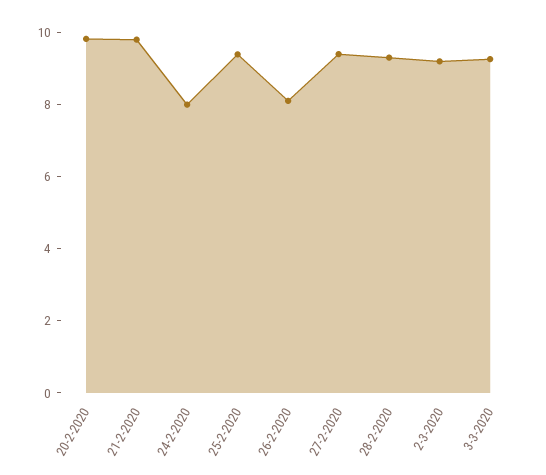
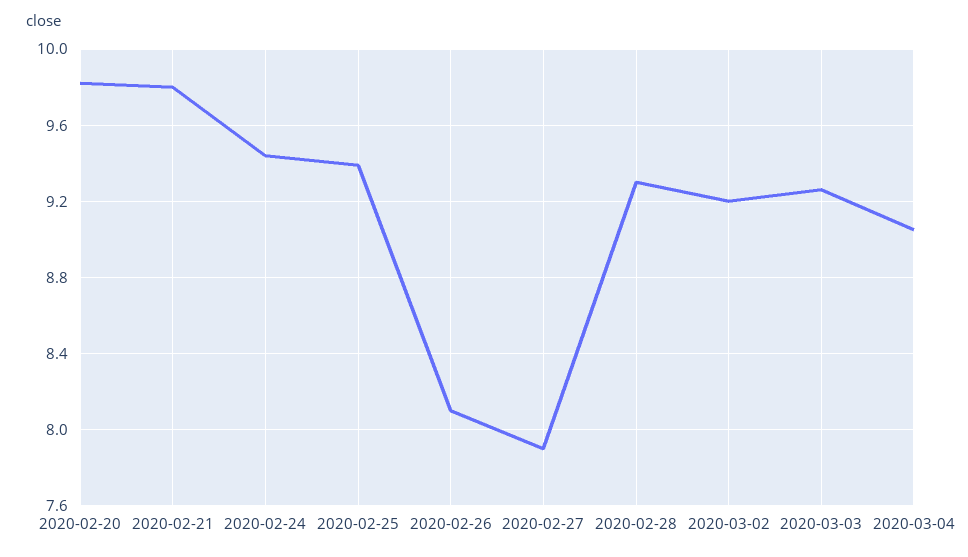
24-2-2020: 8 -> 9.45
27-2-2020: 9.5 -> 7.9
2020-03-04: none -> 9.05

